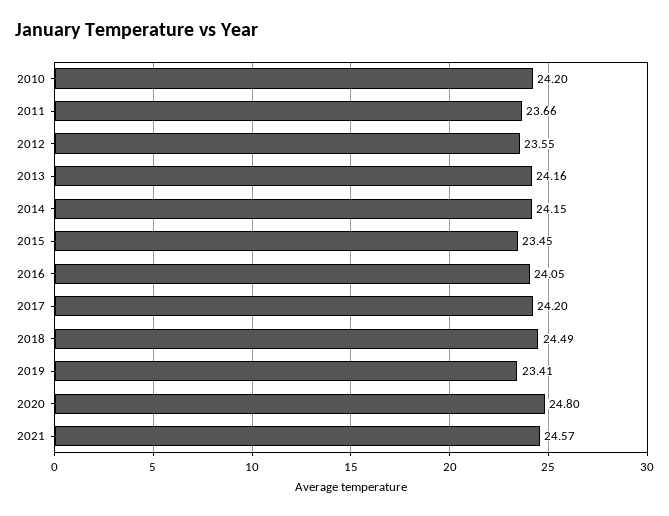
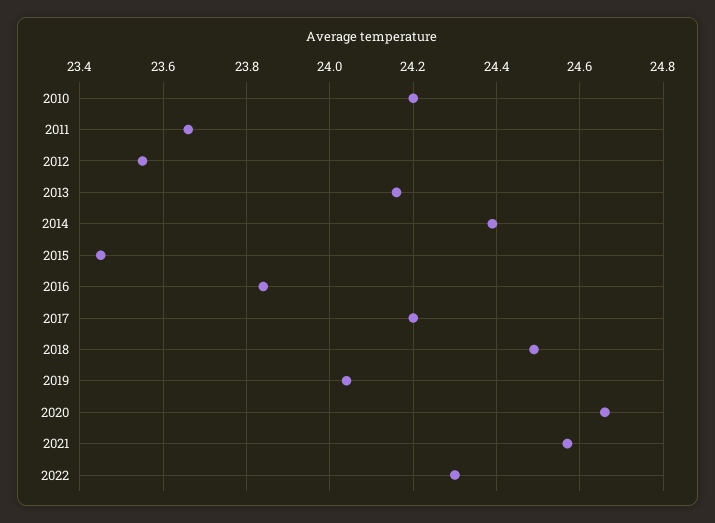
2014: 24.15 -> 24.4
2016: 24.05 -> 23.85
2019: 23.41 -> 24.05
2020: 24.8 -> 24.65
2022: none -> 24.3

